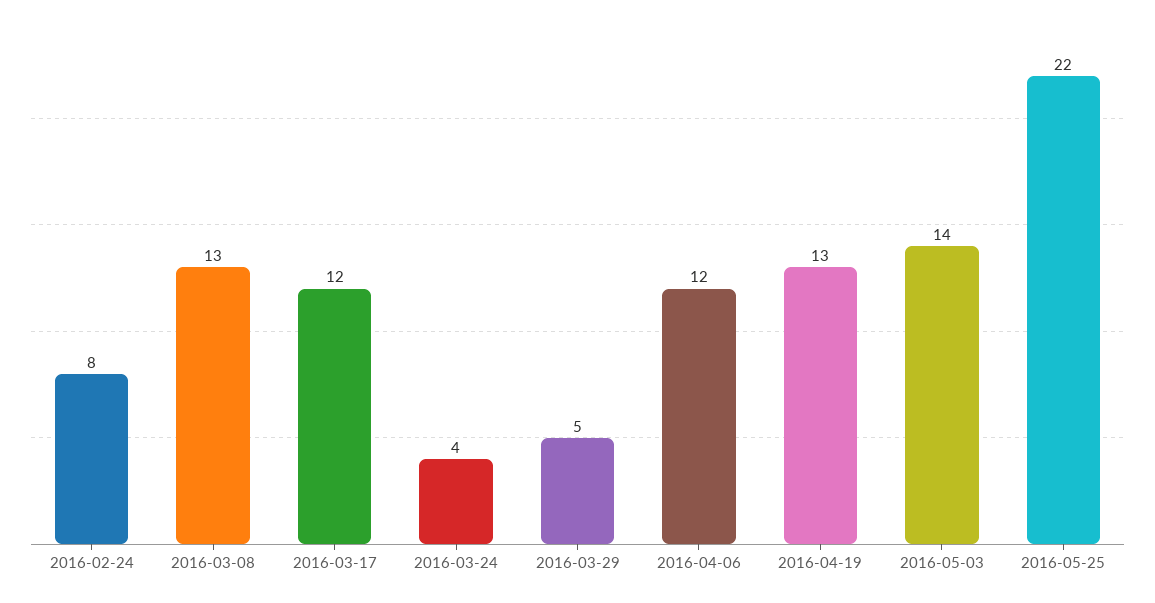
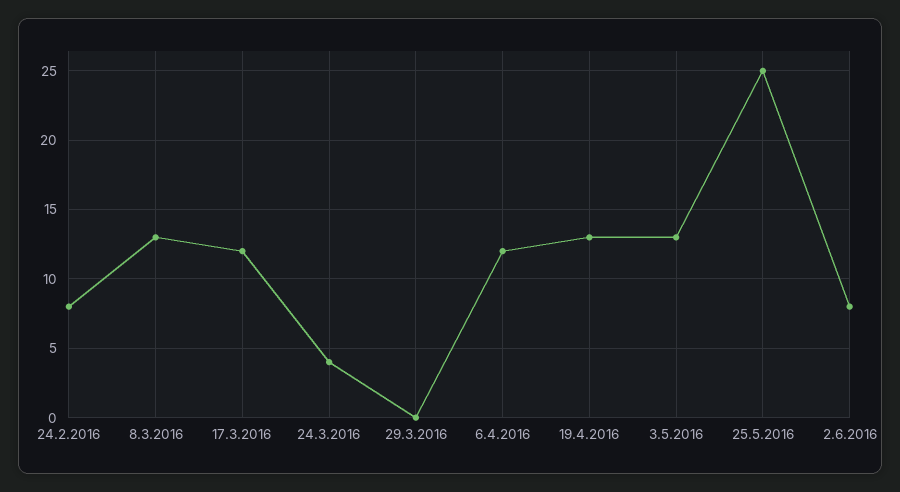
2016-03-29: 5 -> 0
2016-05-03: 14 -> 13
2016-05-25: 22 -> 25
2.6.2016: none -> 8

